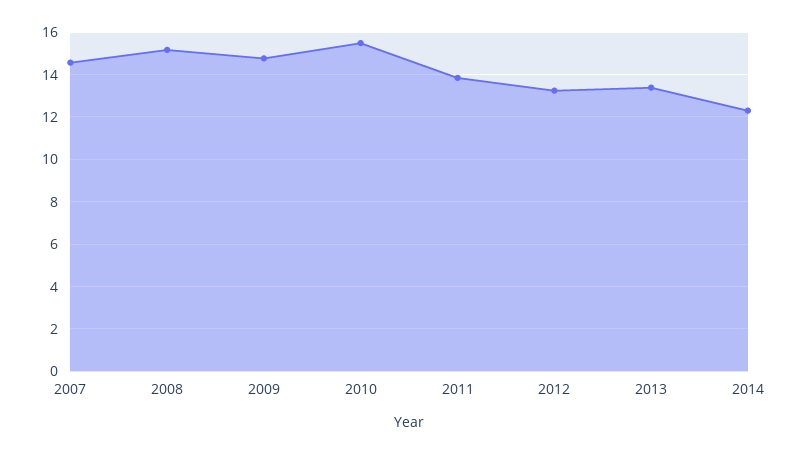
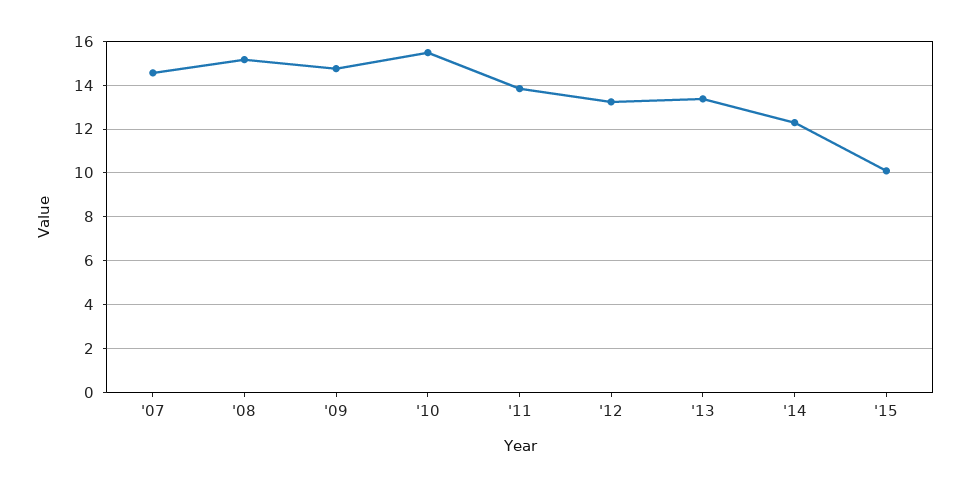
'15: none -> 10

